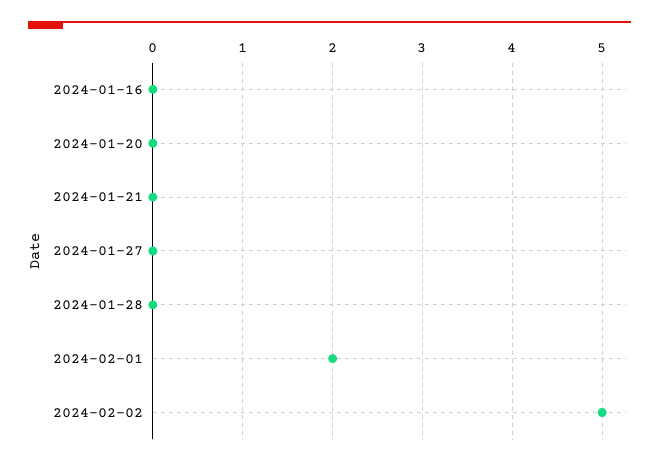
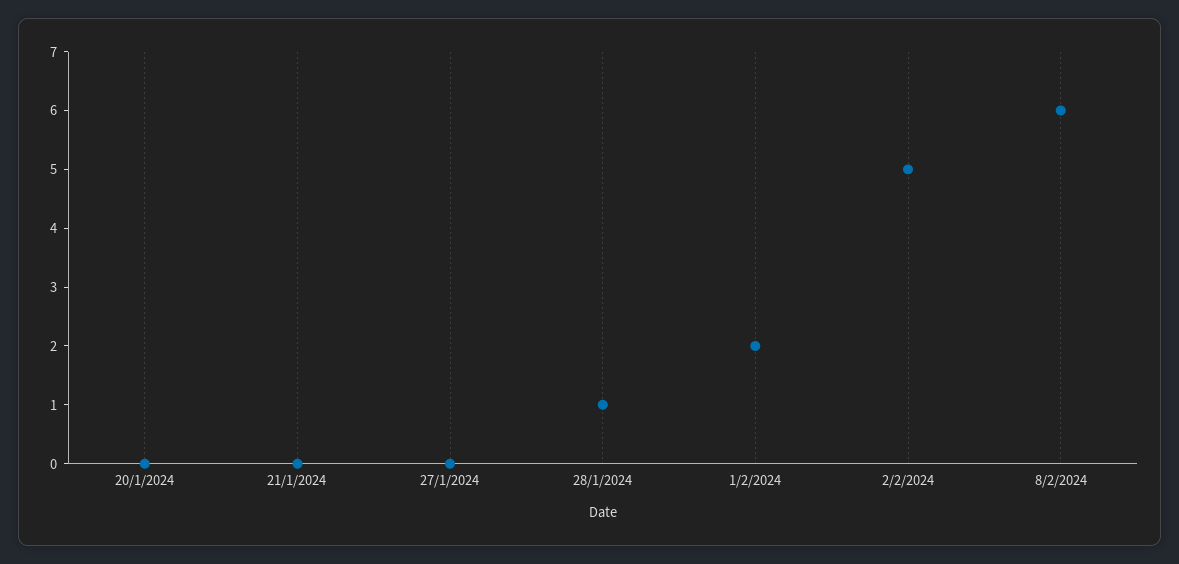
2024-01-16: 0 -> none
2024-01-28: 0 -> 1
8/2/2024: none -> 6

